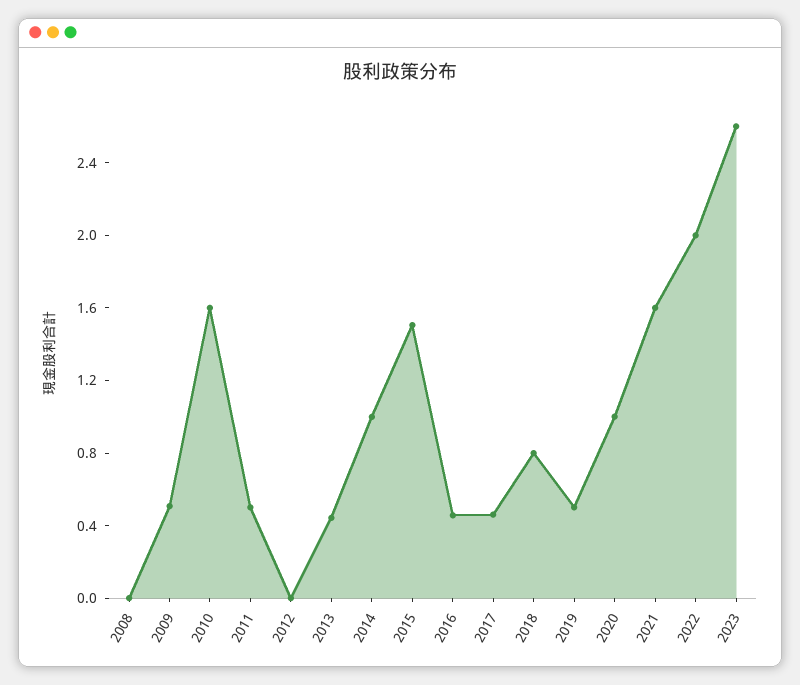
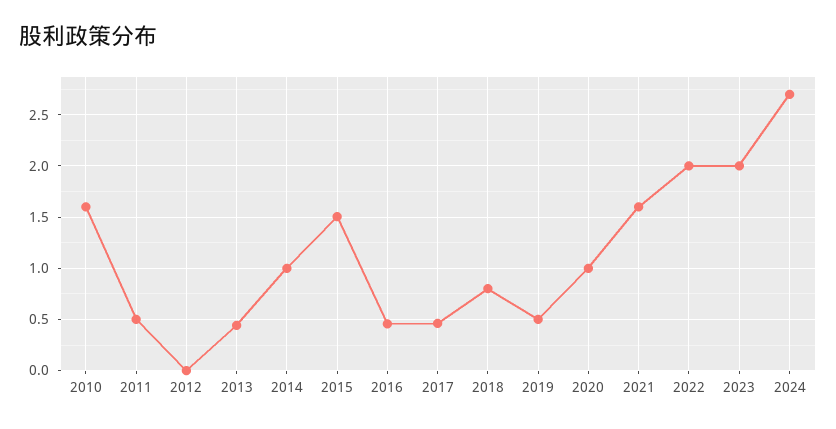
2008: 0 -> none
2009: 0.5 -> none
2023: 2.6 -> 2
2024: none -> 2.7

